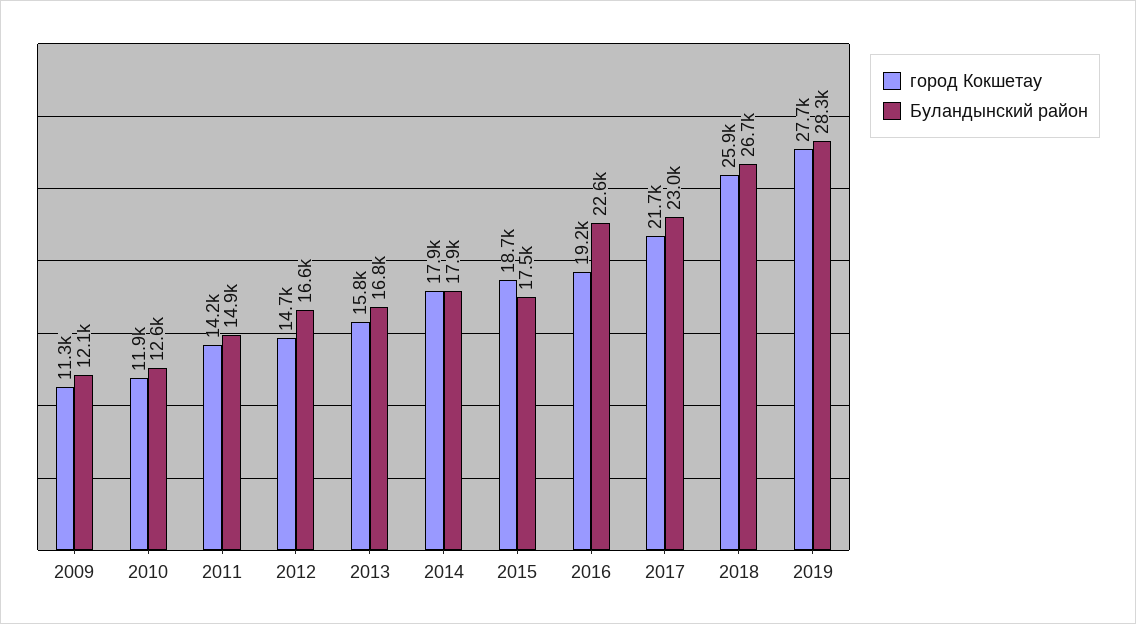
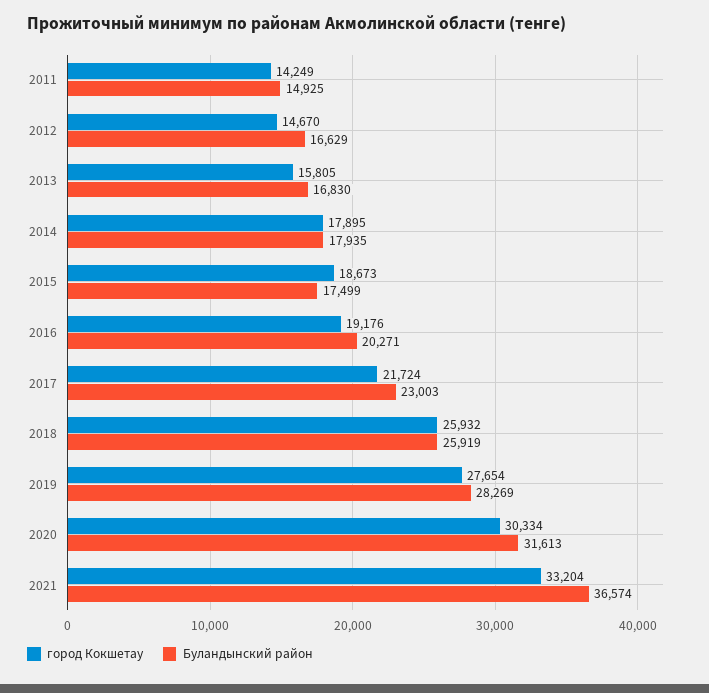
город Кокшетау, 2009: 11300 -> none
Буландынский район, 2009: 12100 -> none
город Кокшетау, 2010: 11900 -> none
Буландынский район, 2010: 12600 -> none
Буландынский район, 2016: 22600 -> 20271
Буландынский район, 2018: 26700 -> 25919
город Кокшетау, 2020: none -> 30334
Буландынский район, 2020: none -> 31613
город Кокшетау, 2021: none -> 33204
Буландынский район, 2021: none -> 36574

